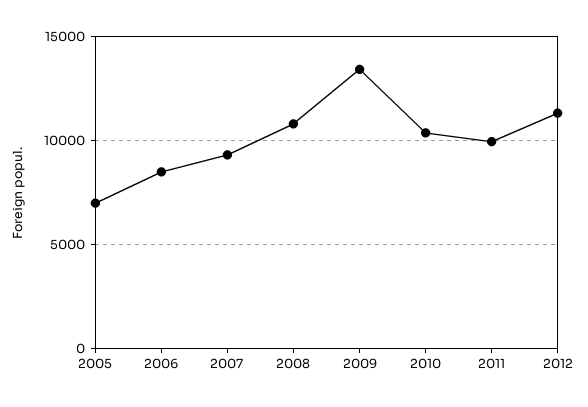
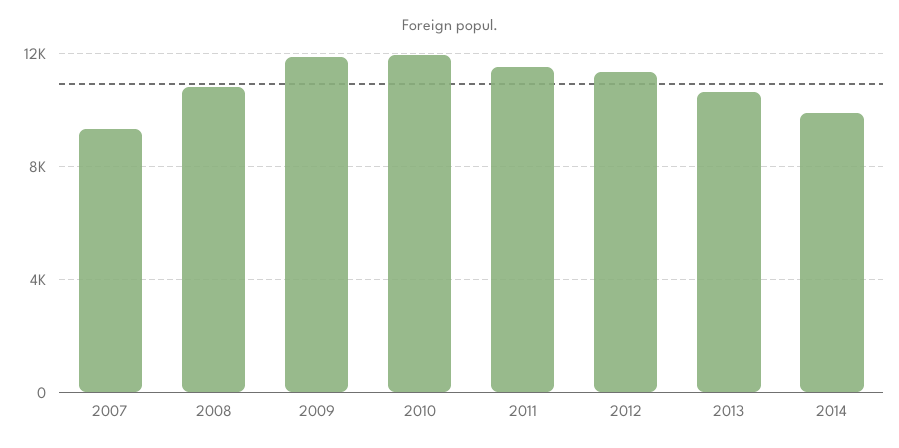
2005: 7000 -> none
2006: 8500 -> none
2009: 13500 -> 12000
2010: 10500 -> 12000
2011: 10000 -> 11500
2013: none -> 10500
2014: none -> 10000

